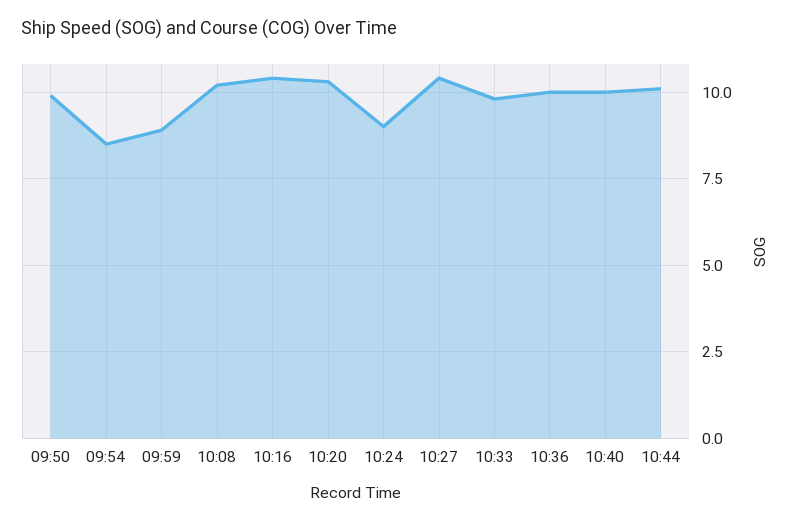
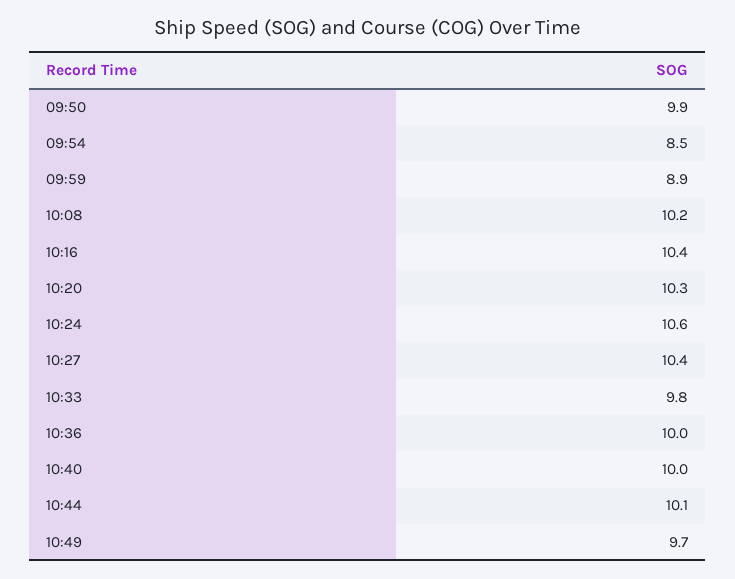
10:24: 9 -> 10.6
10:49: none -> 9.7

